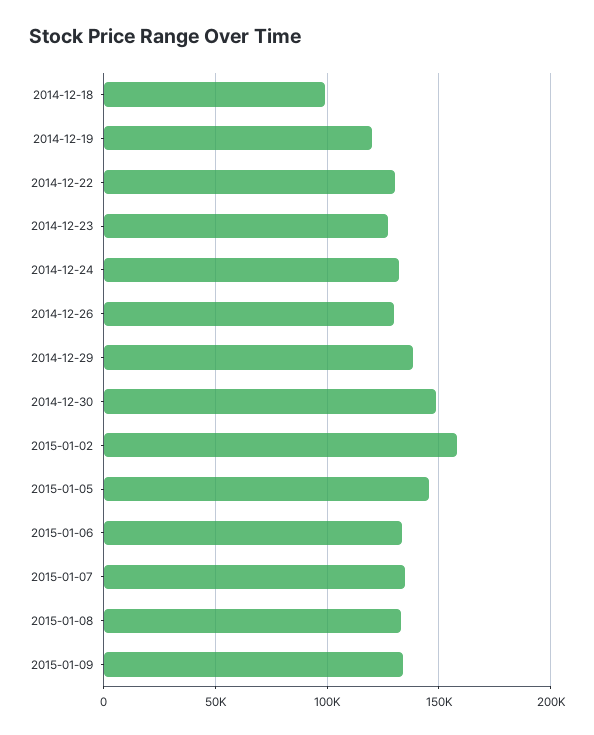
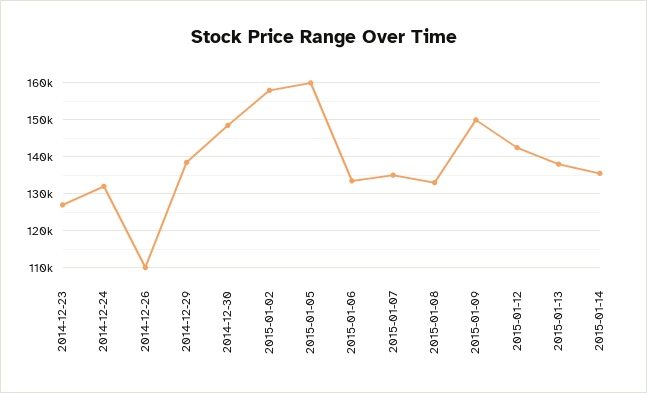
2014-12-18: 100000 -> none
2014-12-19: 120000 -> none
2014-12-22: 130000 -> none
2014-12-26: 130000 -> 110000
2015-01-05: 145000 -> 160000
2015-01-09: 135000 -> 150000
2015-01-12: none -> 142000
2015-01-13: none -> 138000
2015-01-14: none -> 136000

